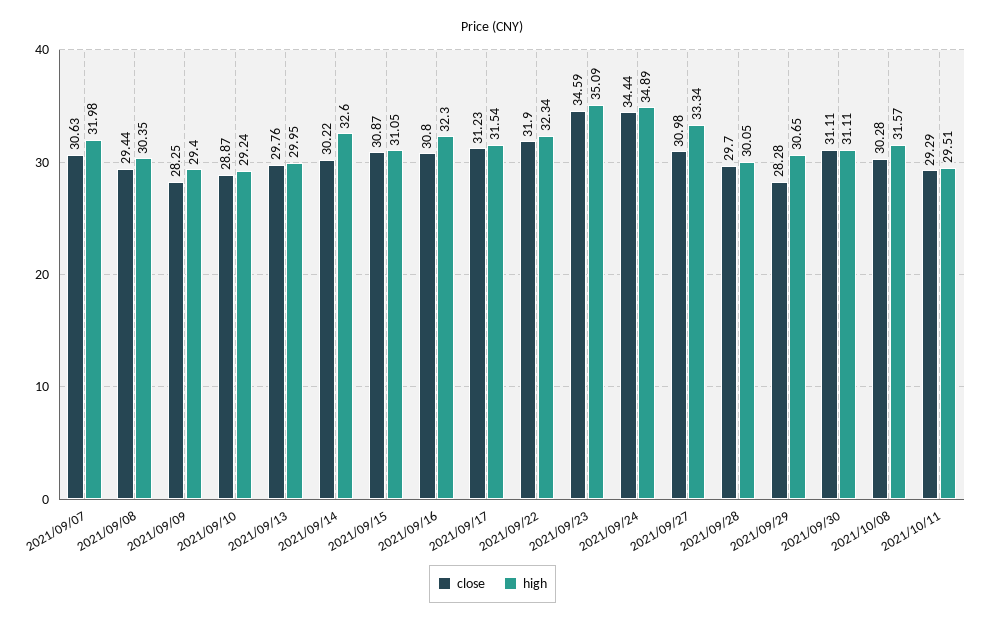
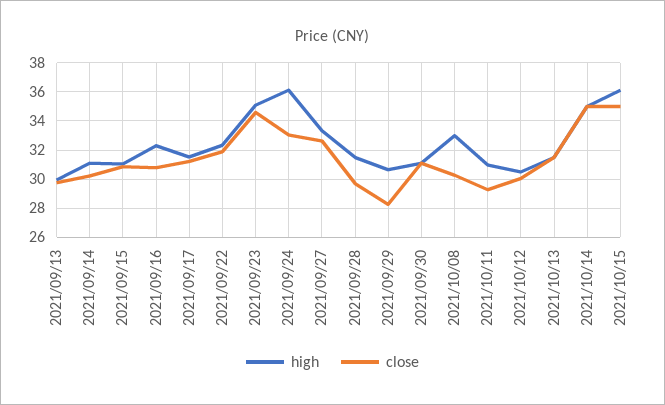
close, 2021/09/07: 30.63 -> none
high, 2021/09/07: 31.98 -> none
close, 2021/09/08: 29.44 -> none
high, 2021/09/08: 30.35 -> none
close, 2021/09/09: 28.25 -> none
high, 2021/09/09: 29.4 -> none
close, 2021/09/10: 28.87 -> none
high, 2021/09/10: 29.24 -> none
high, 2021/09/14: 32.6 -> 31
close, 2021/09/24: 34.44 -> 33
high, 2021/09/24: 34.89 -> 36
close, 2021/09/27: 30.98 -> 32.5
high, 2021/09/28: 30.05 -> 31.5
high, 2021/10/08: 31.57 -> 33
high, 2021/10/11: 29.51 -> 31
high, 2021/10/12: none -> 30.5
close, 2021/10/12: none -> 30
high, 2021/10/13: none -> 31.5
close, 2021/10/13: none -> 31.5
high, 2021/10/14: none -> 35
close, 2021/10/14: none -> 35
high, 2021/10/15: none -> 36
close, 2021/10/15: none -> 35

